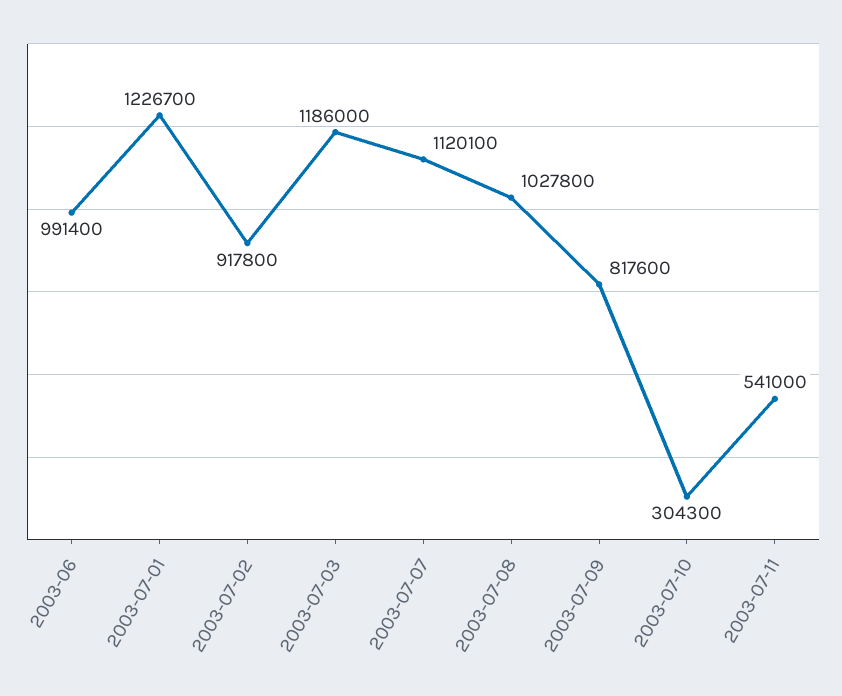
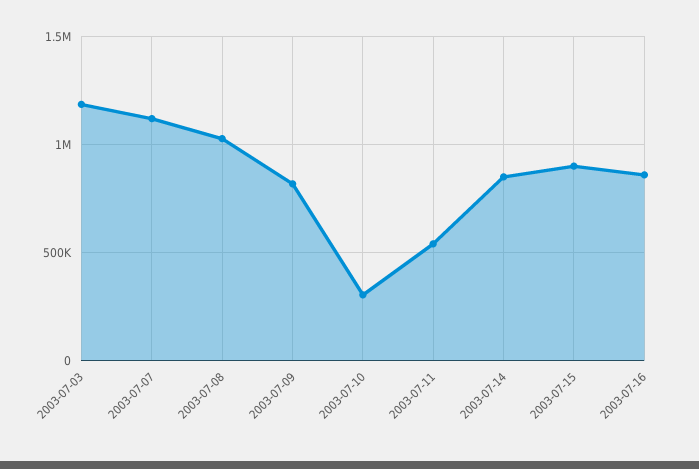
2003-06: 991400 -> none
2003-07-01: 1226700 -> none
2003-07-02: 917800 -> none
2003-07-14: none -> 850000
2003-07-15: none -> 900000
2003-07-16: none -> 850000

